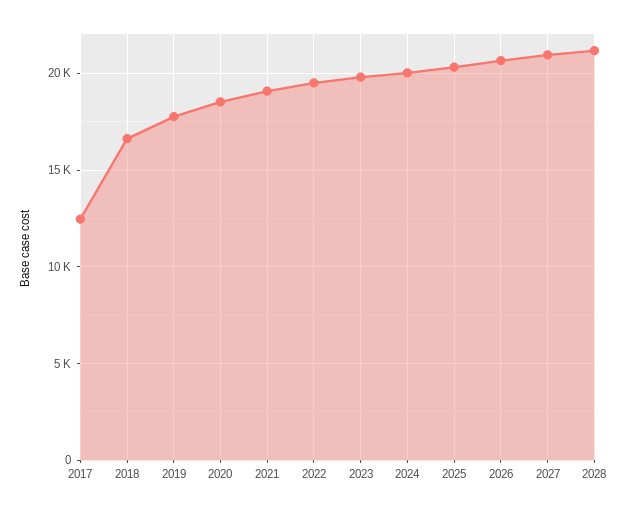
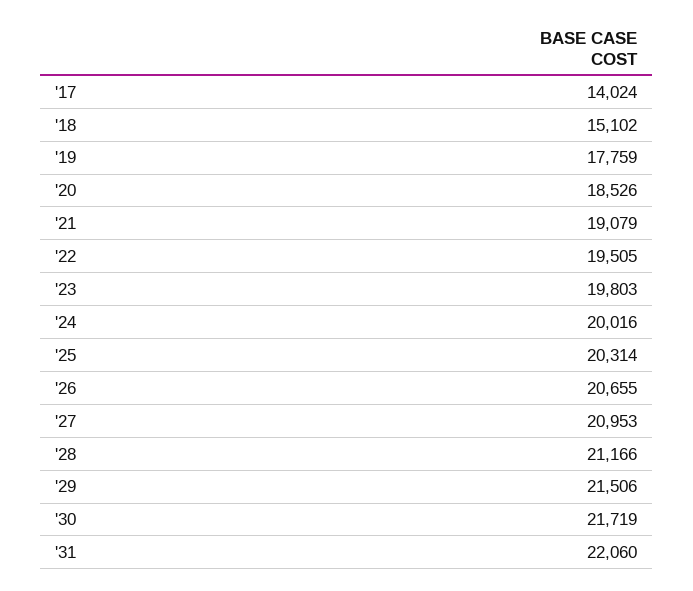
2017: 12500 -> 14024
2018: 16500 -> 15102
'29: none -> 21506
'30: none -> 21719
'31: none -> 22060

